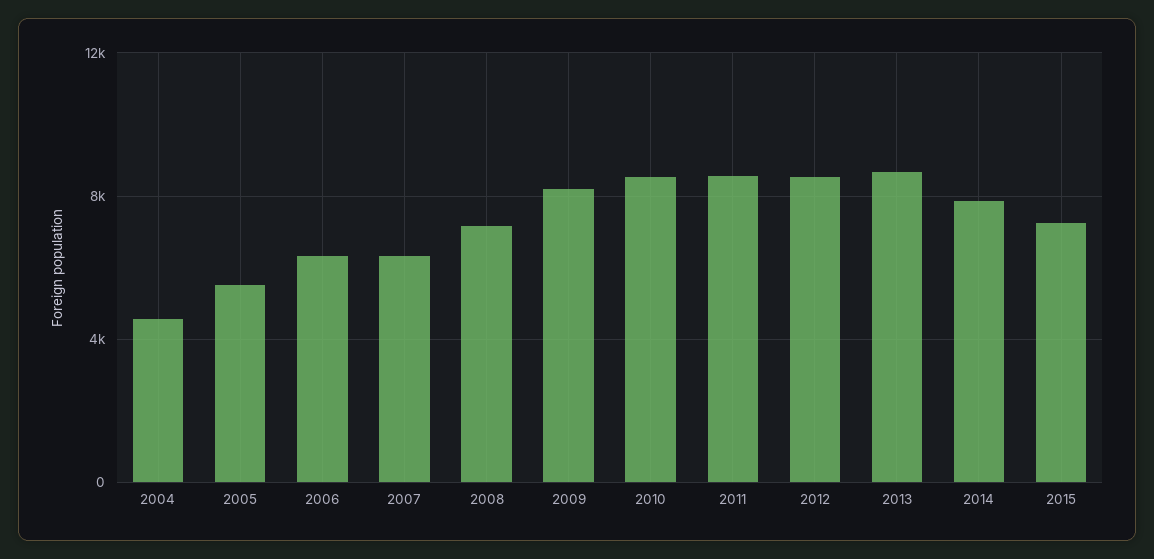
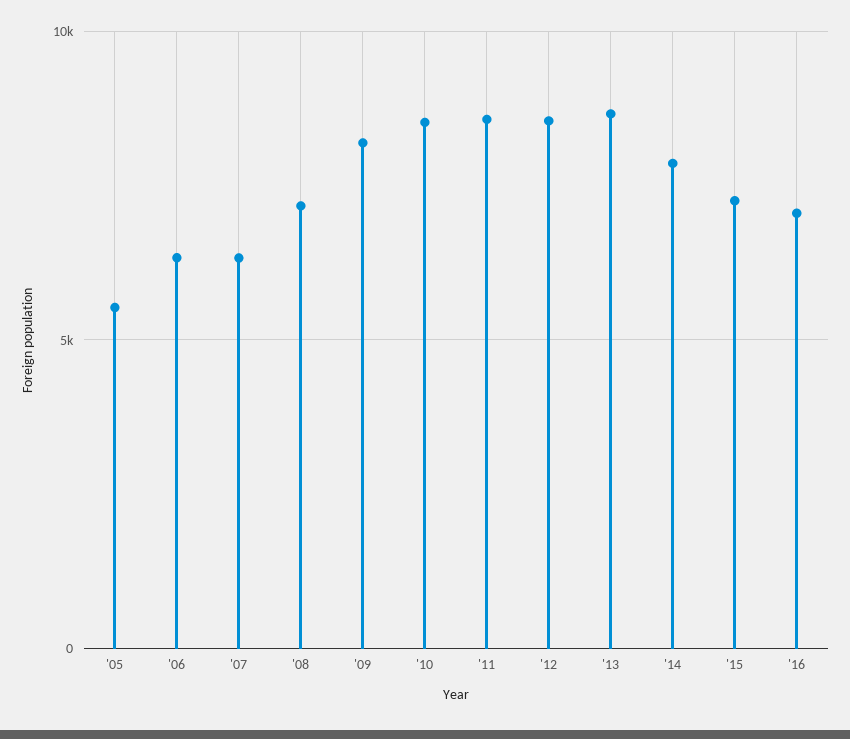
2004: 4500 -> none
'16: none -> 7000

